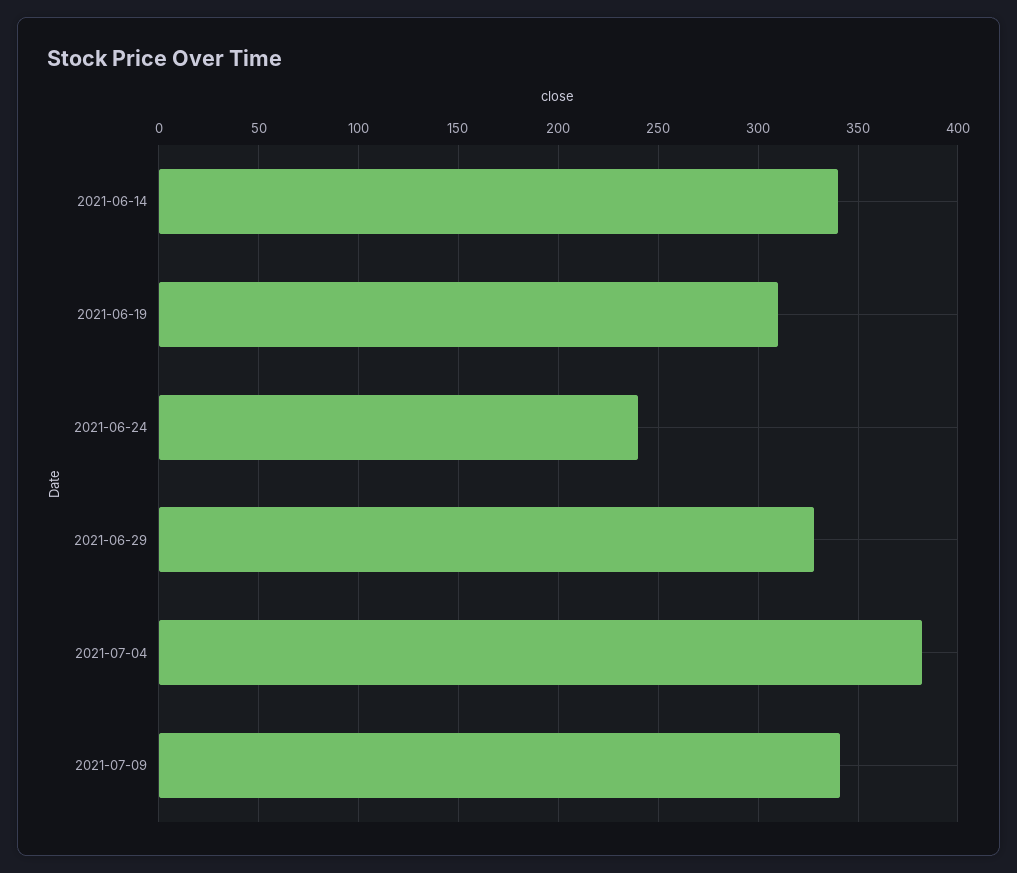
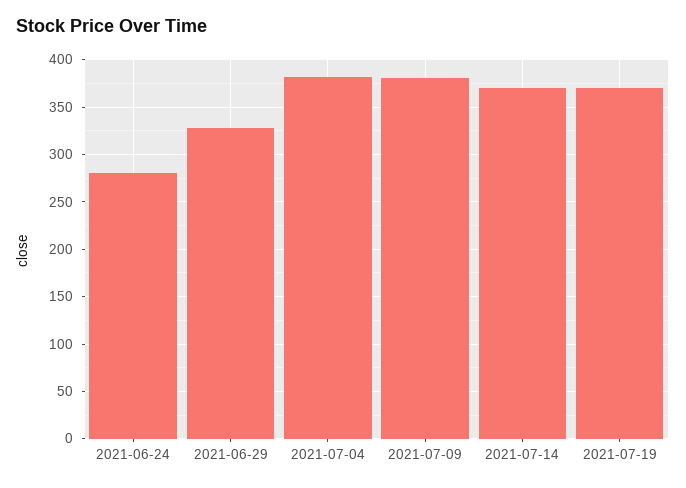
2021-06-14: 340 -> none
2021-06-19: 310 -> none
2021-06-24: 240 -> 280
2021-07-09: 340 -> 380
2021-07-14: none -> 370
2021-07-19: none -> 370

